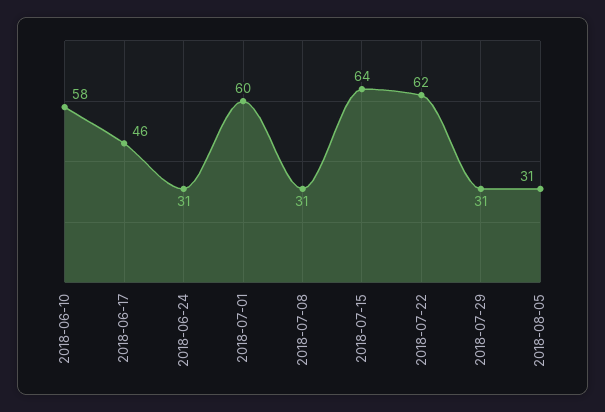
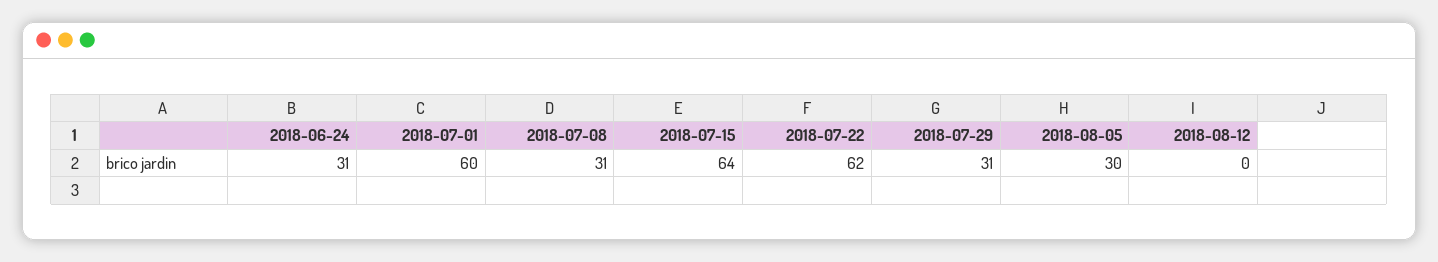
2018-06-10: 58 -> none
2018-06-17: 46 -> none
2018-08-05: 31 -> 30
2018-08-12: none -> 0

